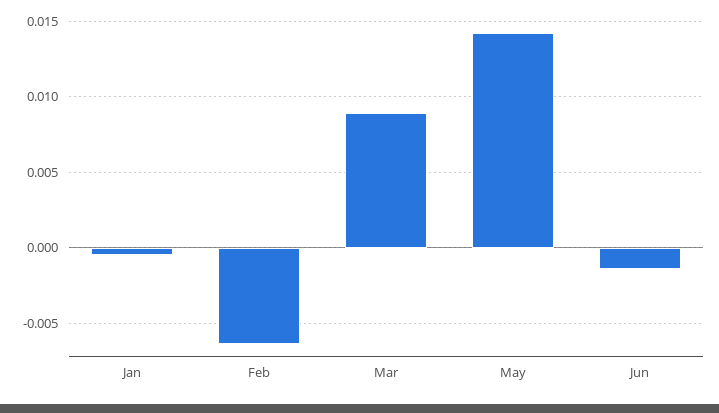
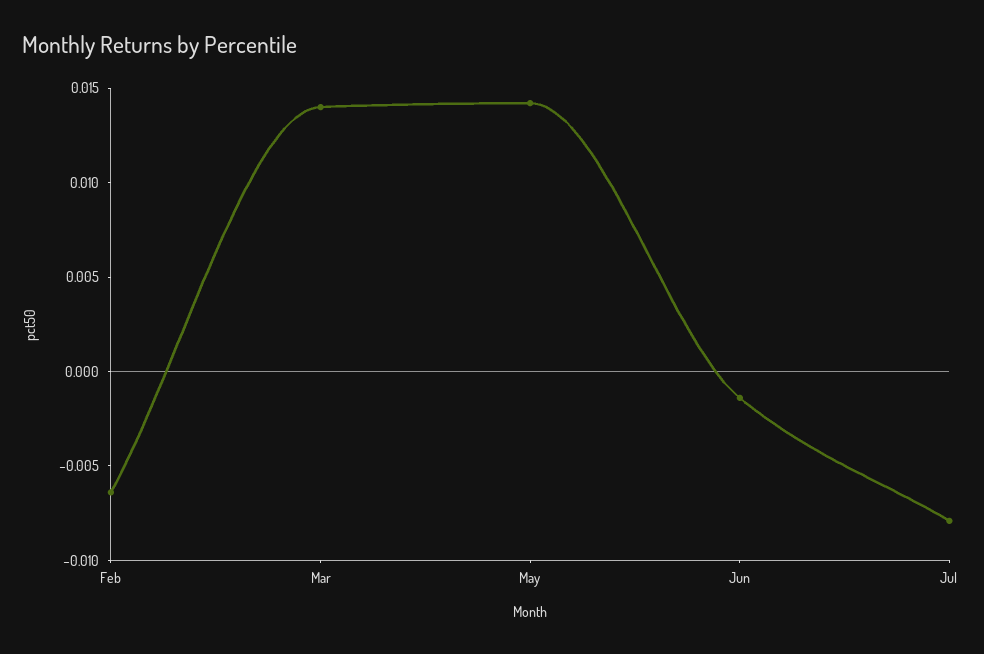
Jan: -0.0005 -> none
Mar: 0.009 -> 0.014
Jul: none -> -0.008

